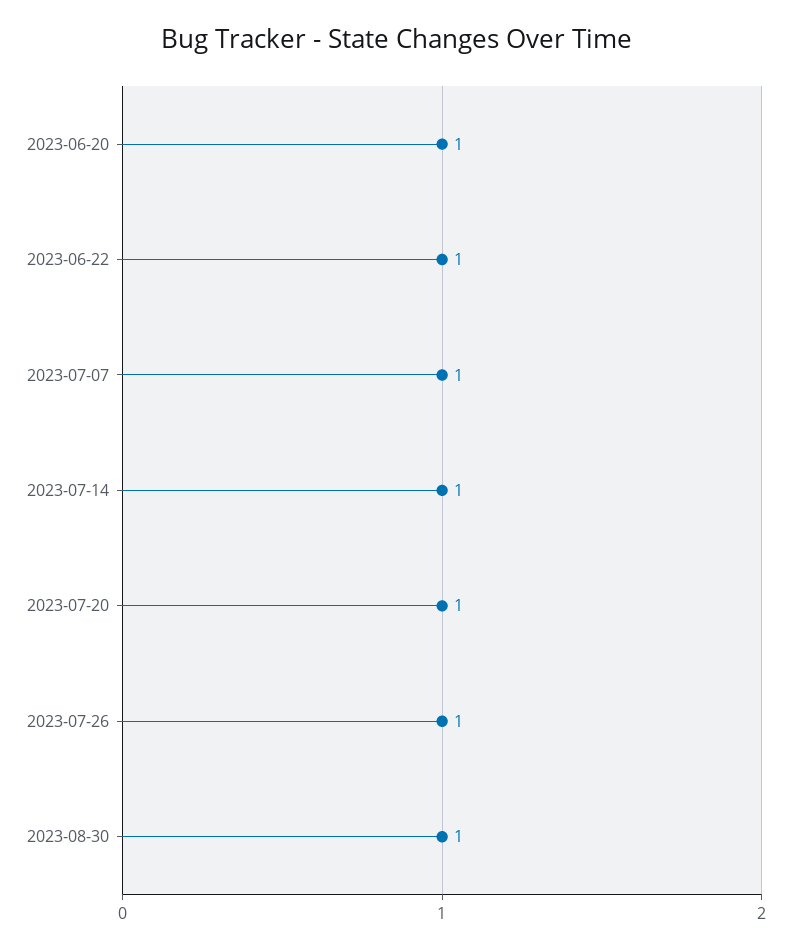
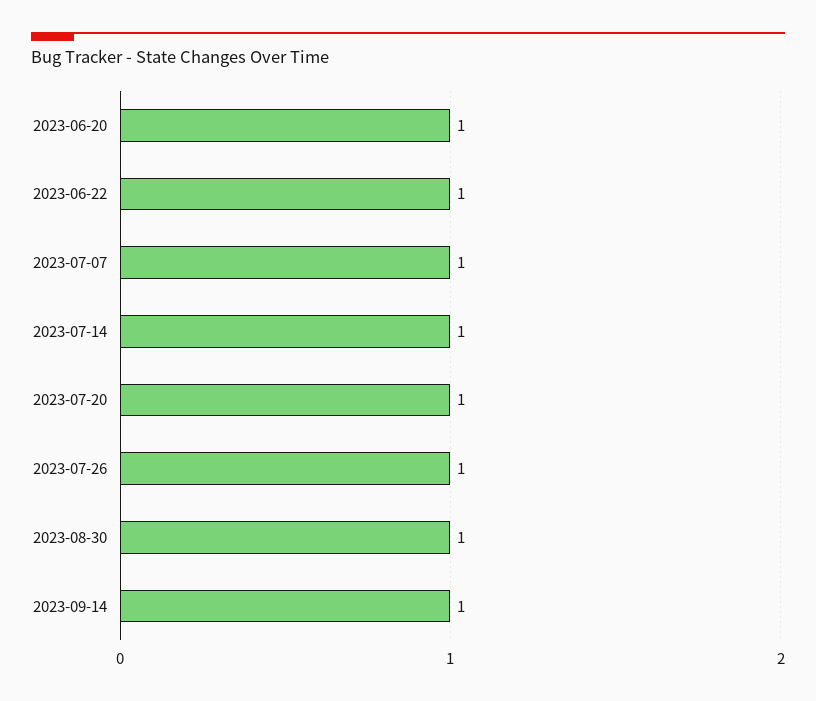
2023-09-14: none -> 1

